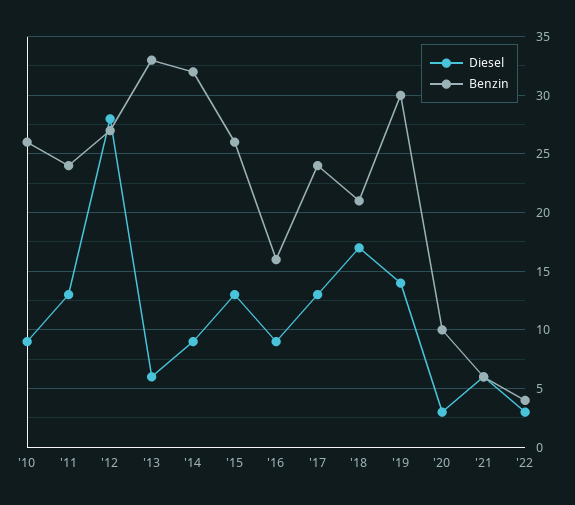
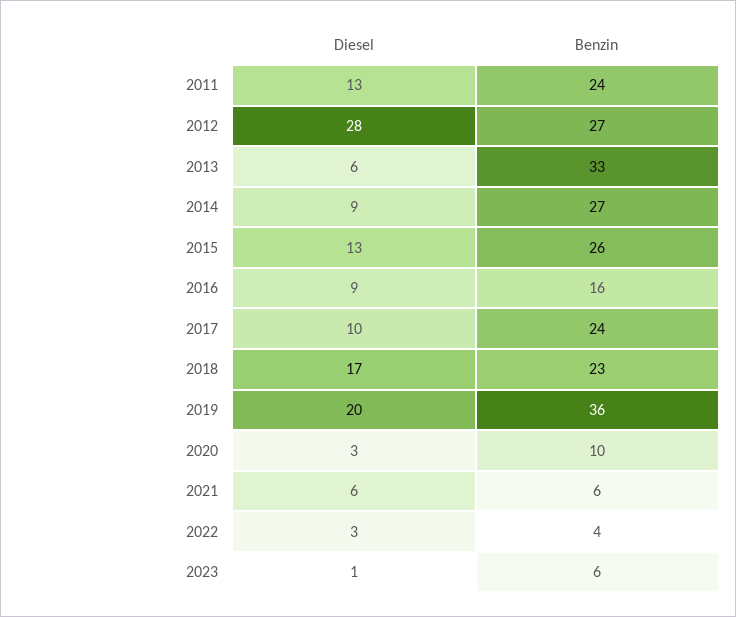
Diesel, '10: 9 -> none
Benzin, '10: 26 -> none
Benzin, '14: 32 -> 27
Diesel, '17: 13 -> 10
Benzin, '18: 21 -> 23
Diesel, '19: 14 -> 20
Benzin, '19: 30 -> 36
Diesel, 2023: none -> 1
Benzin, 2023: none -> 6

